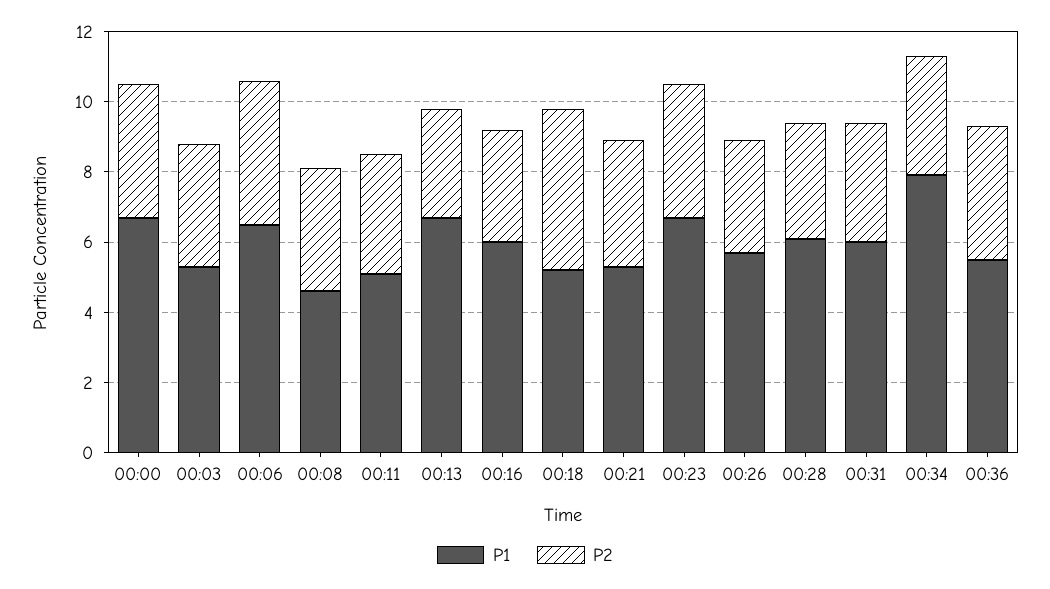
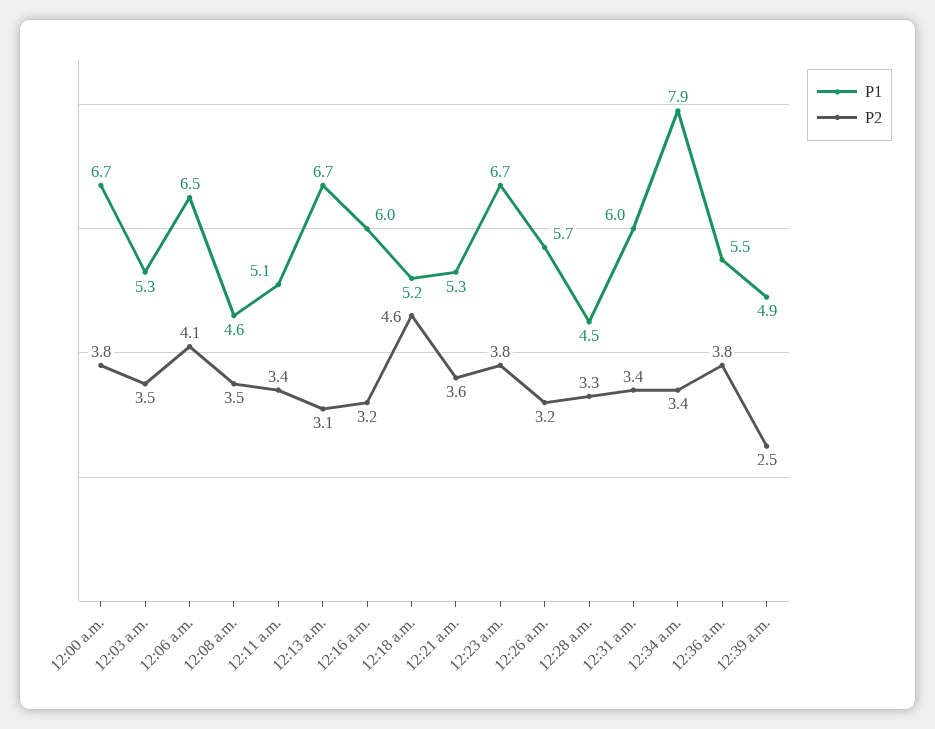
P1, 00:28: 6 -> 4.5
P1, 12:39 a.m.: none -> 4.9
P2, 12:39 a.m.: none -> 2.5

